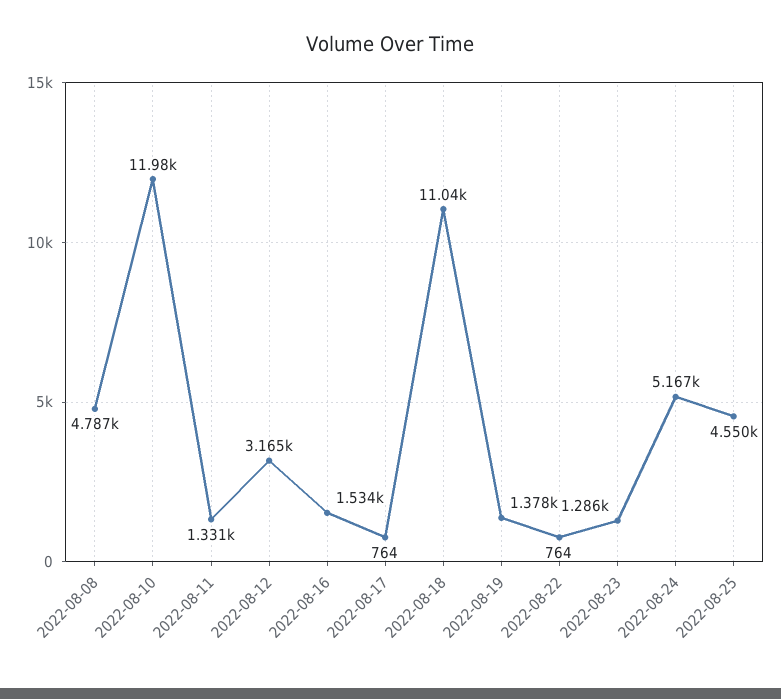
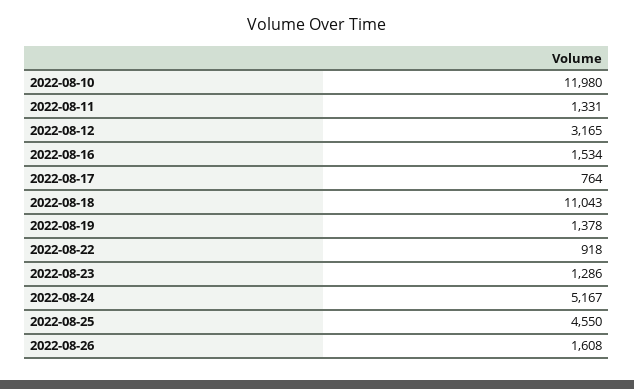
2022-08-08: 4787 -> none
2022-08-22: 764 -> 918
2022-08-26: none -> 1608

